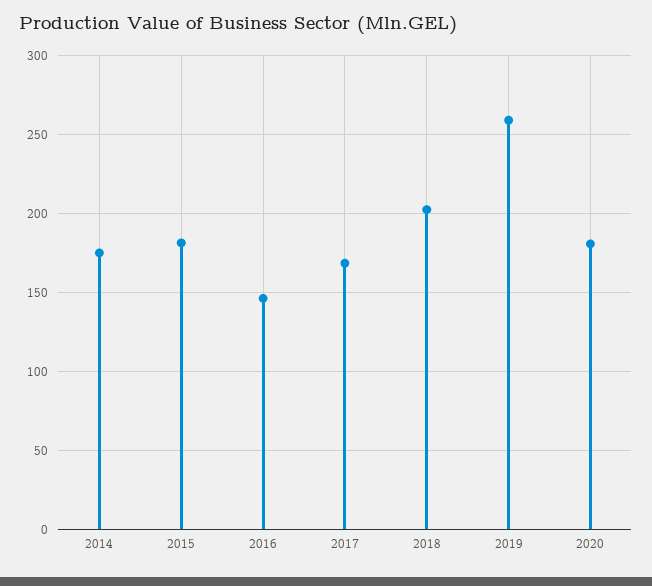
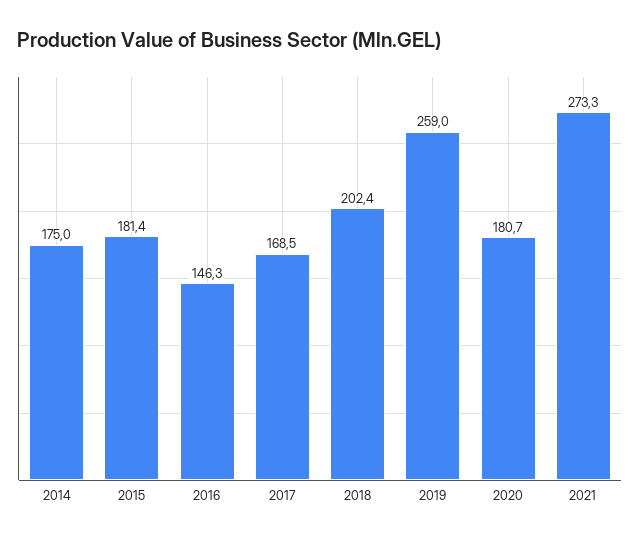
2021: none -> 273.3

